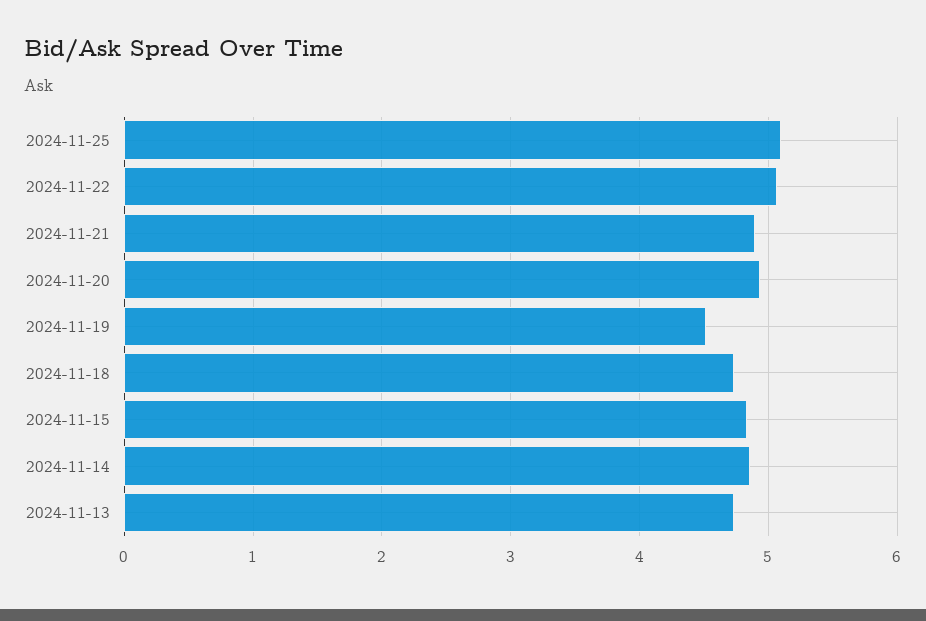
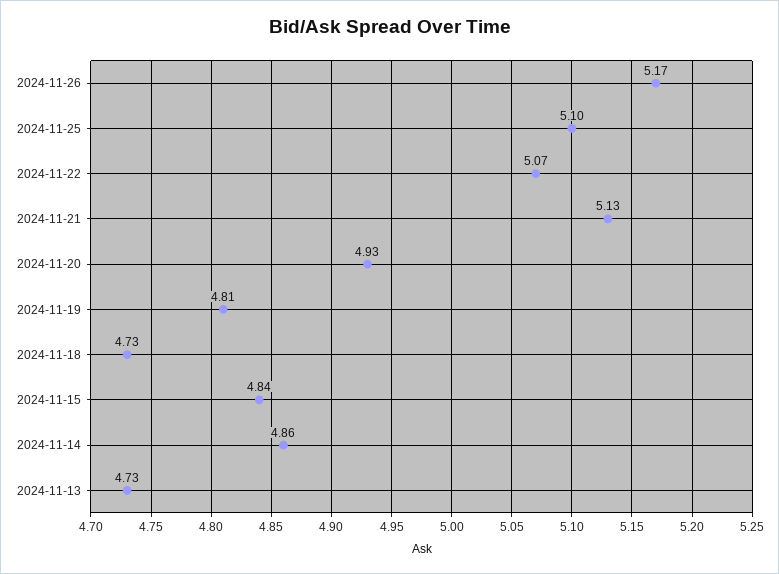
2024-11-21: 4.9 -> 5.13
2024-11-19: 4.5 -> 4.81
2024-11-26: none -> 5.17

